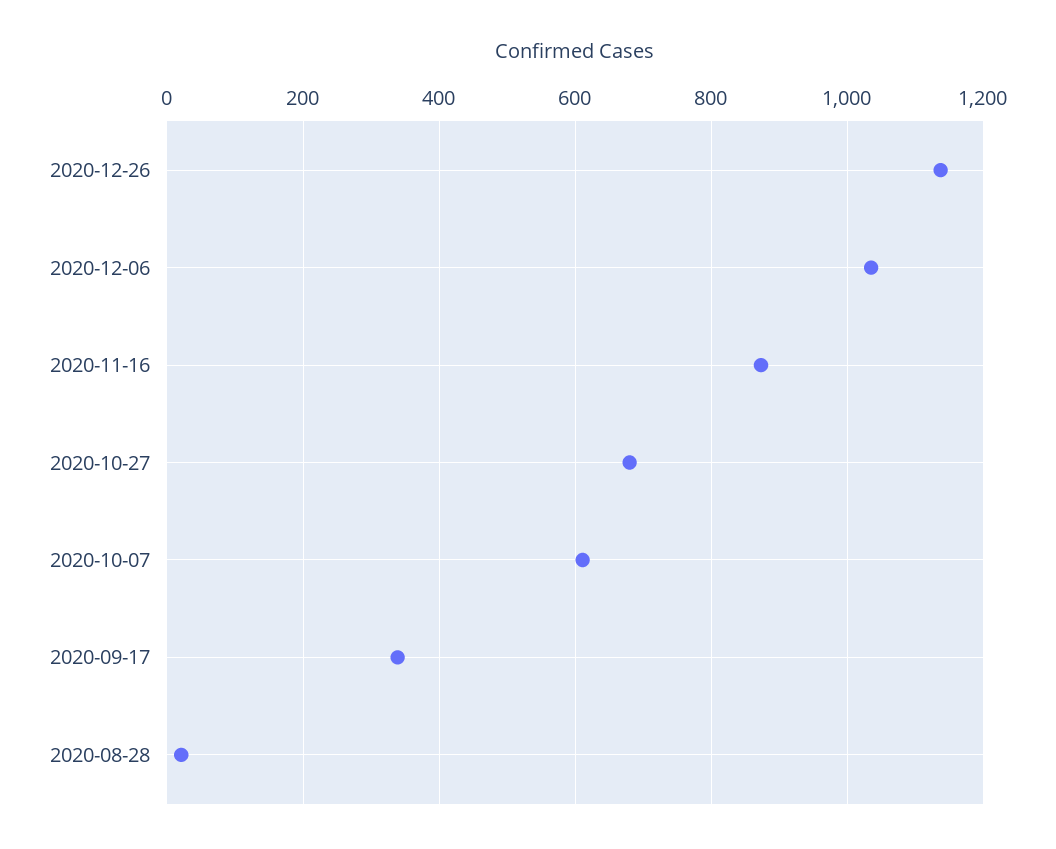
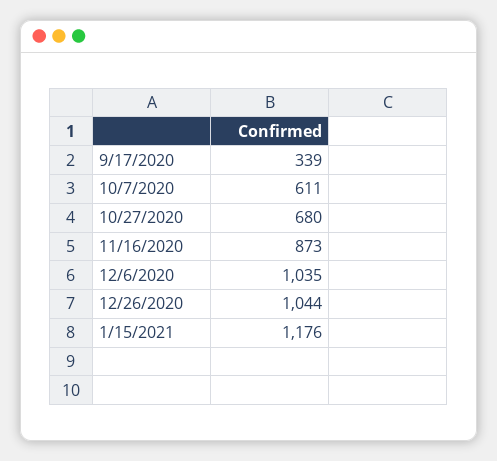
2020-12-26: 1140 -> 1044
2020-08-28: 20 -> none
1/15/2021: none -> 1176

